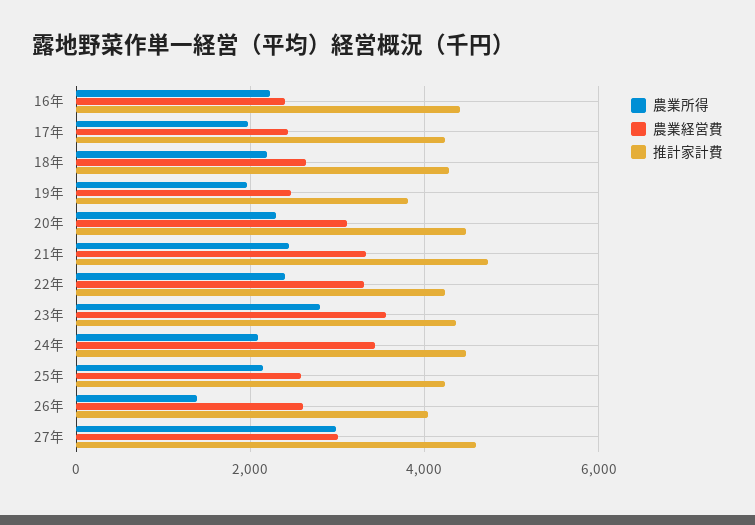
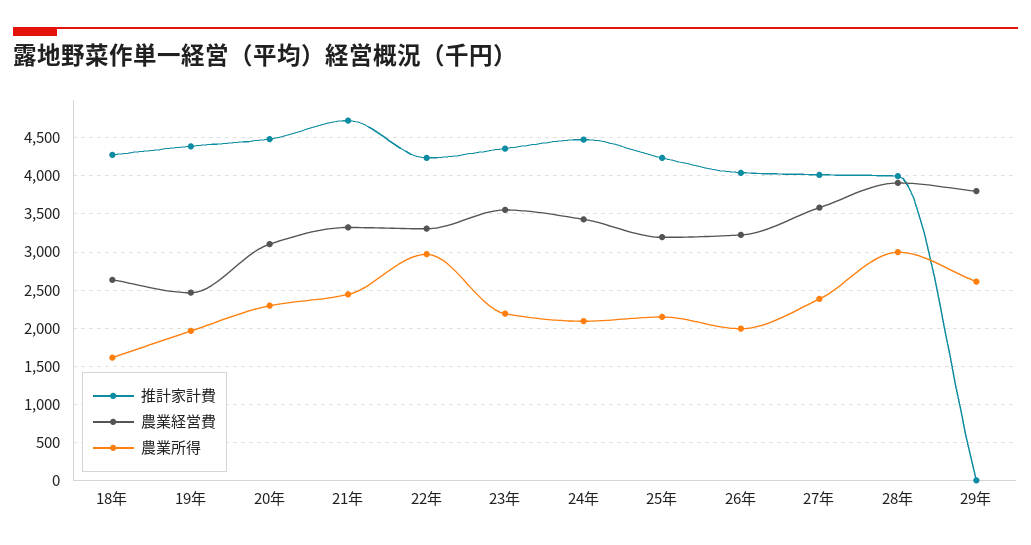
農業所得, 16年: 2200 -> none
農業経営費, 16年: 2400 -> none
推計家計費, 16年: 4400 -> none
農業所得, 17年: 2000 -> none
農業経営費, 17年: 2400 -> none
推計家計費, 17年: 4200 -> none
農業所得, 18年: 2200 -> 1600
推計家計費, 19年: 3800 -> 4400
農業所得, 22年: 2400 -> 3000
農業所得, 23年: 2800 -> 2200
農業経営費, 25年: 2600 -> 3200
農業所得, 26年: 1400 -> 2000
農業経営費, 26年: 2600 -> 3200
農業所得, 27年: 3000 -> 2400
農業経営費, 27年: 3000 -> 3600
推計家計費, 27年: 4600 -> 4000
推計家計費, 28年: none -> 4000
農業経営費, 28年: none -> 3900
農業所得, 28年: none -> 3000
推計家計費, 29年: none -> 0
農業経営費, 29年: none -> 3800
農業所得, 29年: none -> 2600

